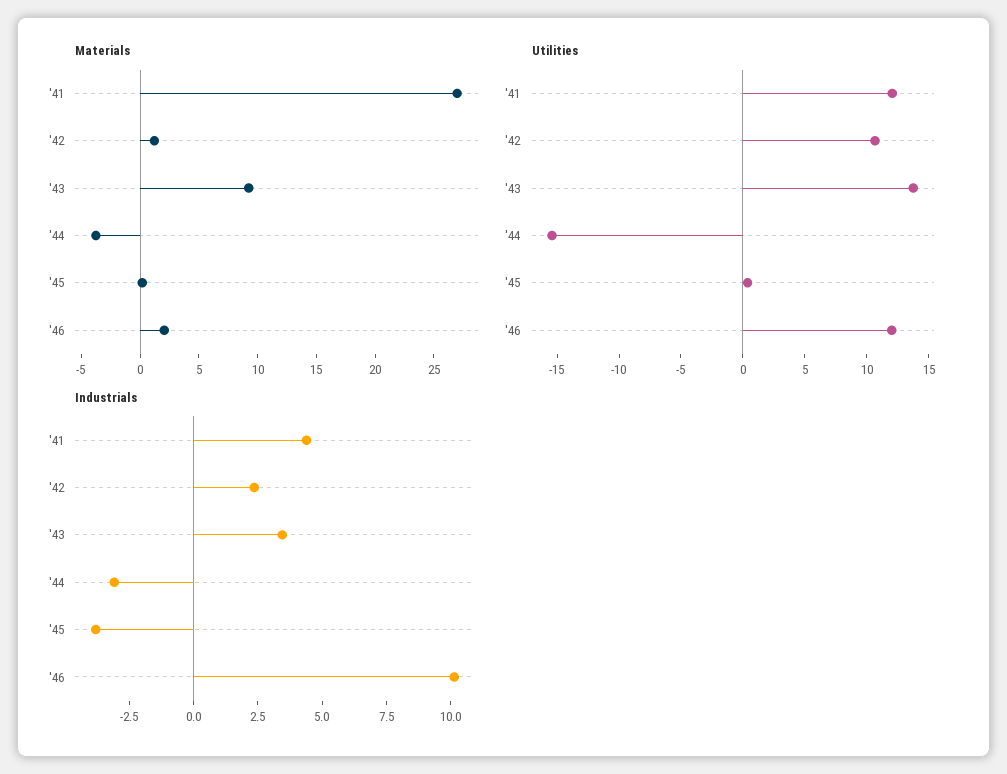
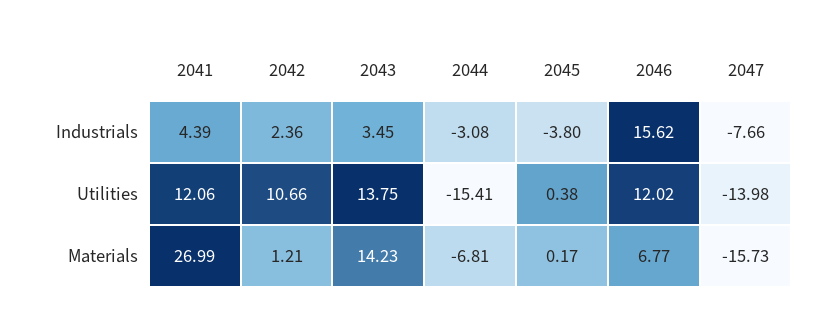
Materials, '43: 9 -> 14.23
Materials, '44: -4 -> -6.81
Materials, '46: 2 -> 6.77
Industrials, '46: 10 -> 15.62
Industrials, 2047: none -> -7.66
Utilities, 2047: none -> -13.98
Materials, 2047: none -> -15.73

